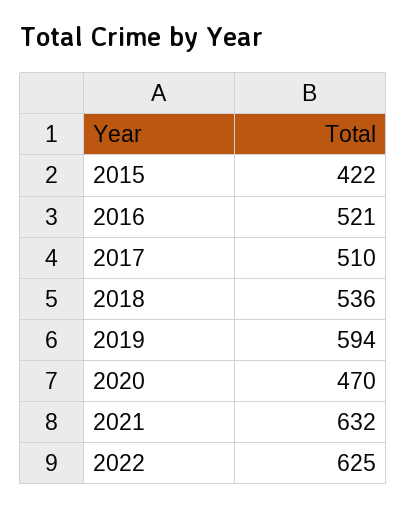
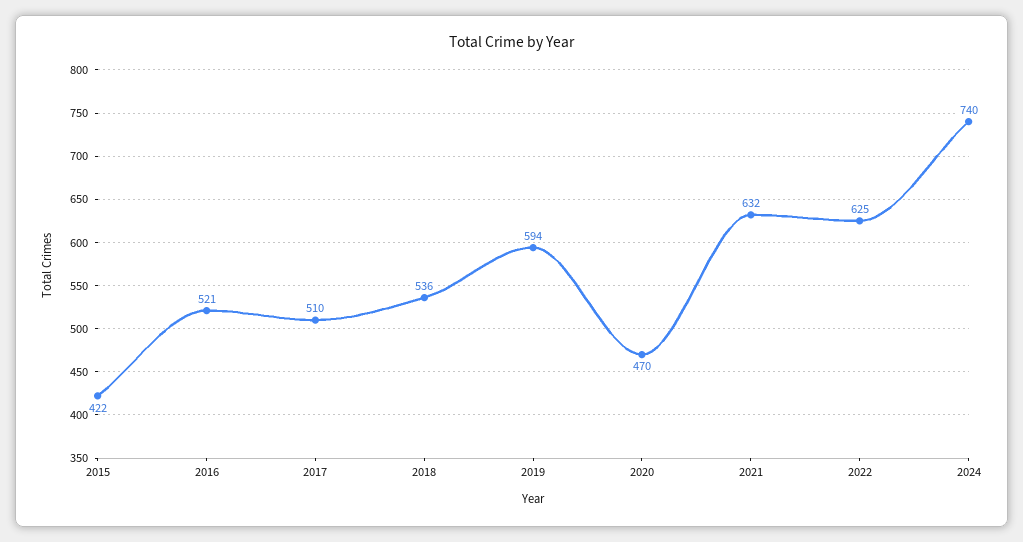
2024: none -> 740

